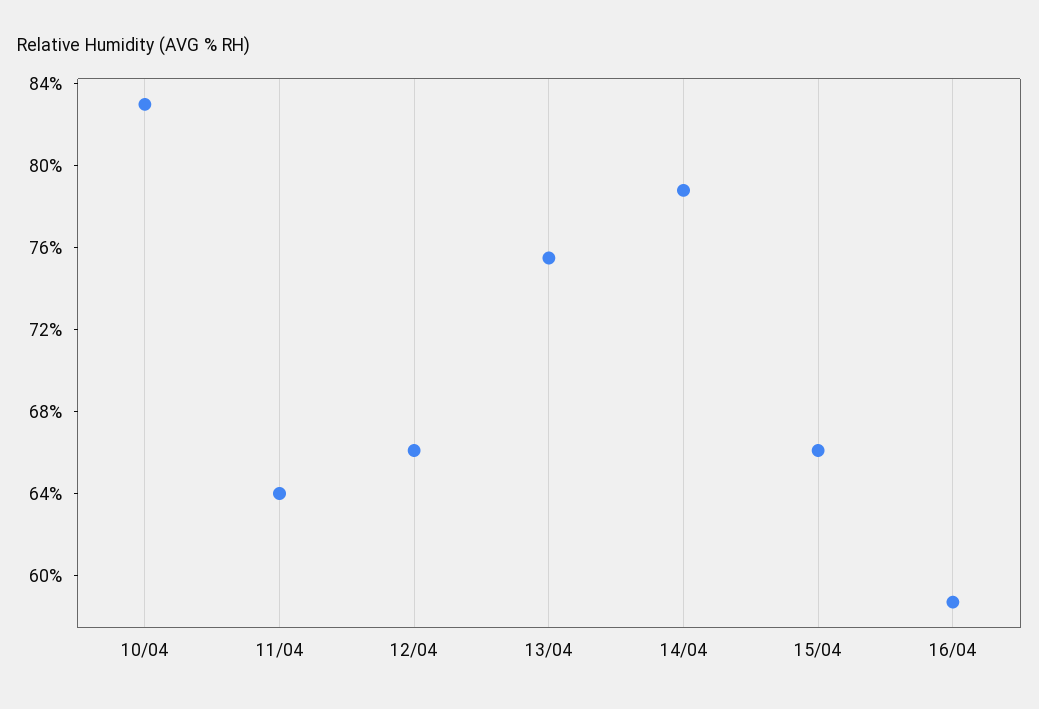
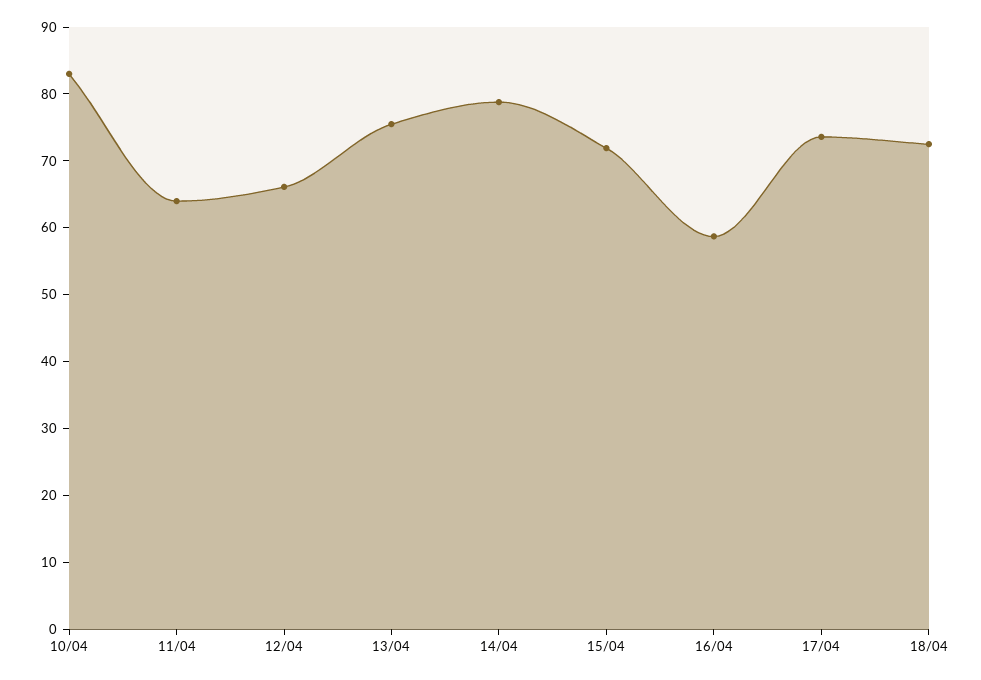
15/04: 66 -> 72
17/04: none -> 74
18/04: none -> 72

